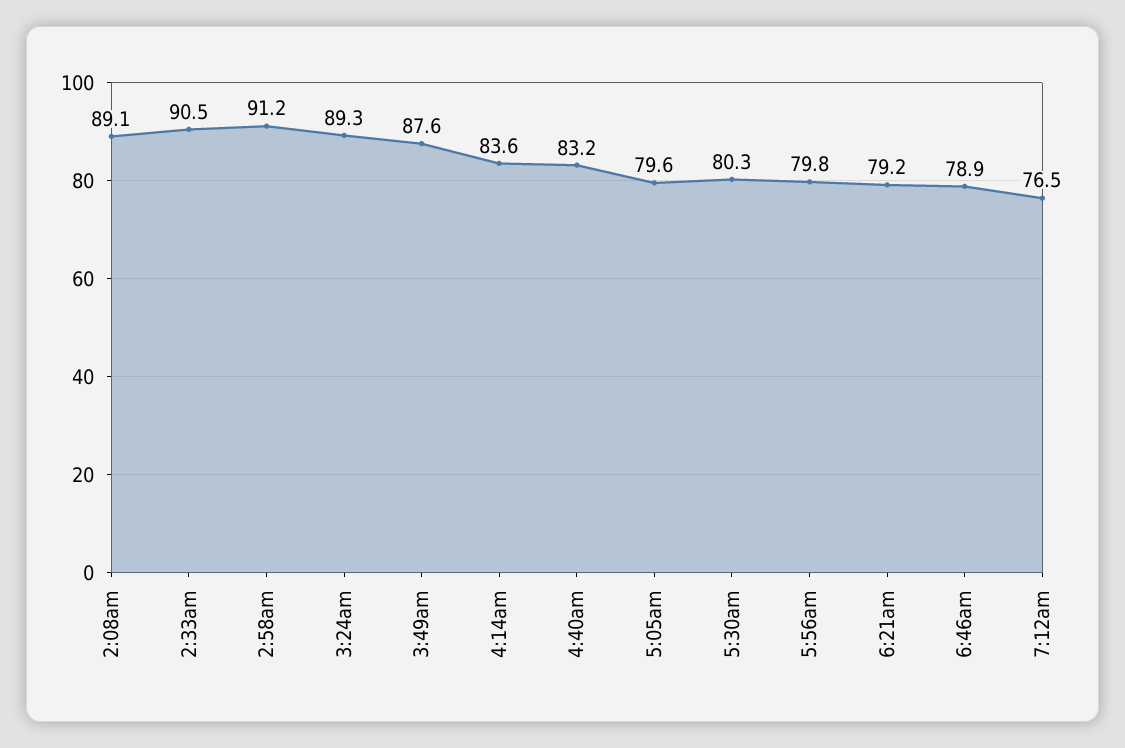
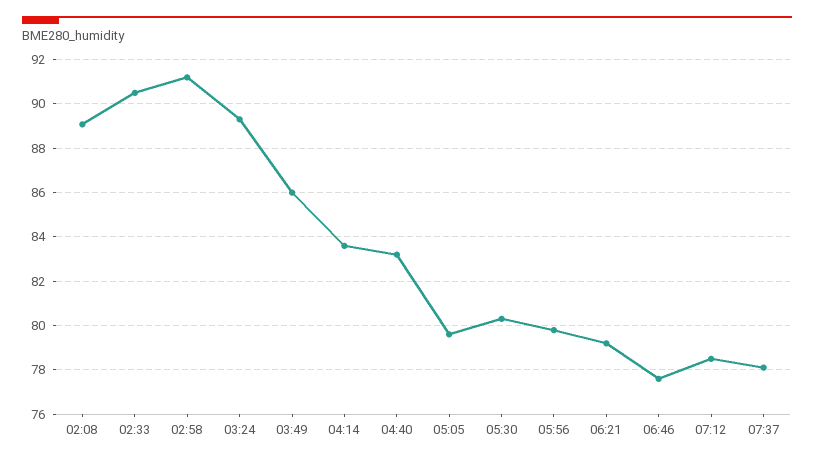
3:49am: 87.6 -> 86
6:46am: 78.9 -> 77.5
7:12am: 76.5 -> 78.5
07:37: none -> 78

